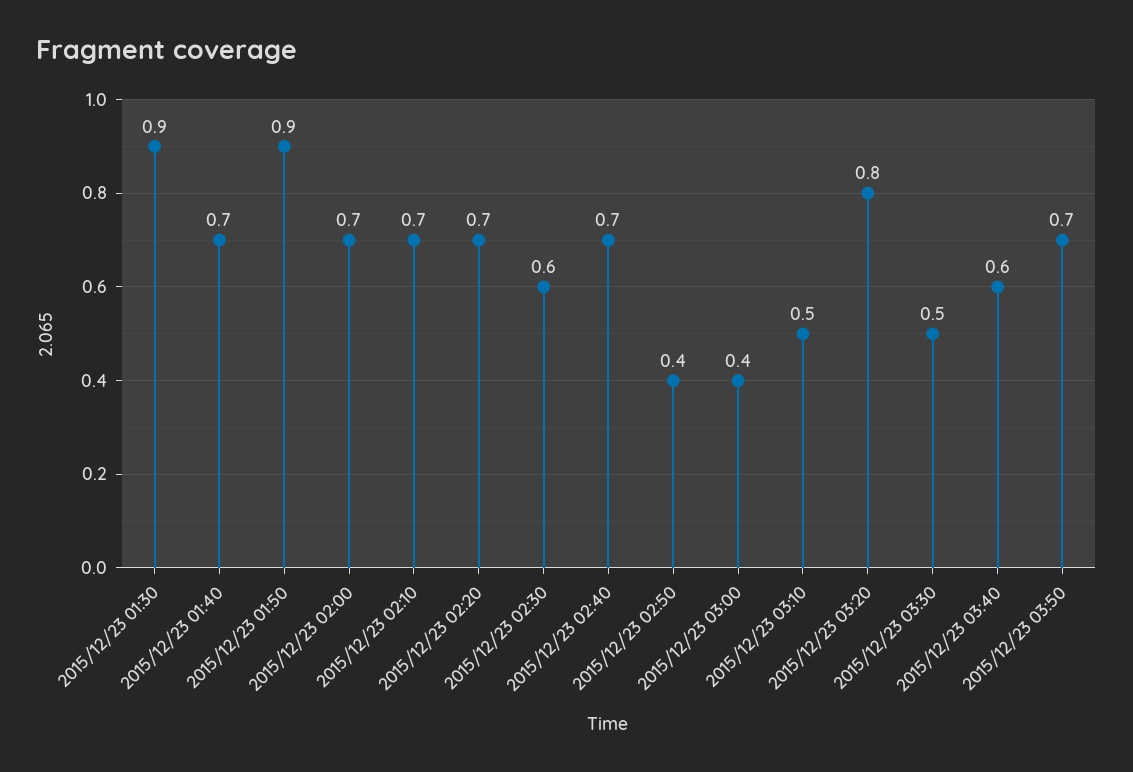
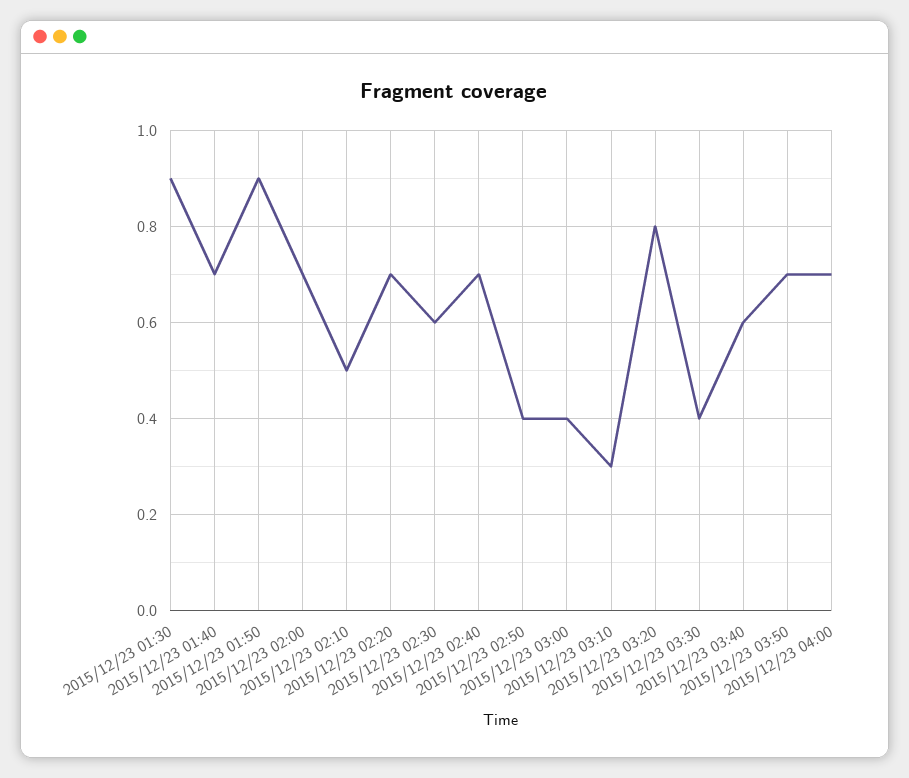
2015/12/23 02:10: 0.7 -> 0.5
2015/12/23 03:10: 0.5 -> 0.3
2015/12/23 03:30: 0.5 -> 0.4
2015/12/23 04:00: none -> 0.7

